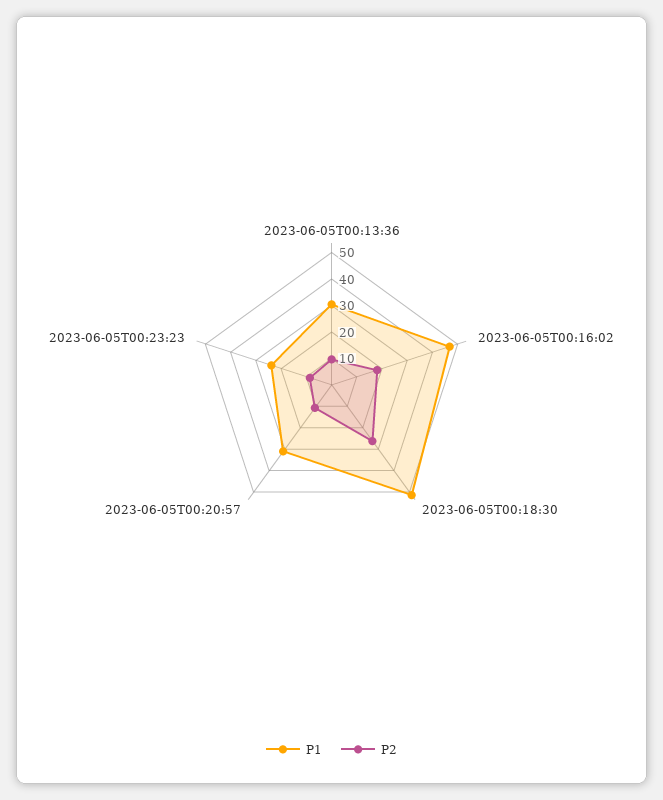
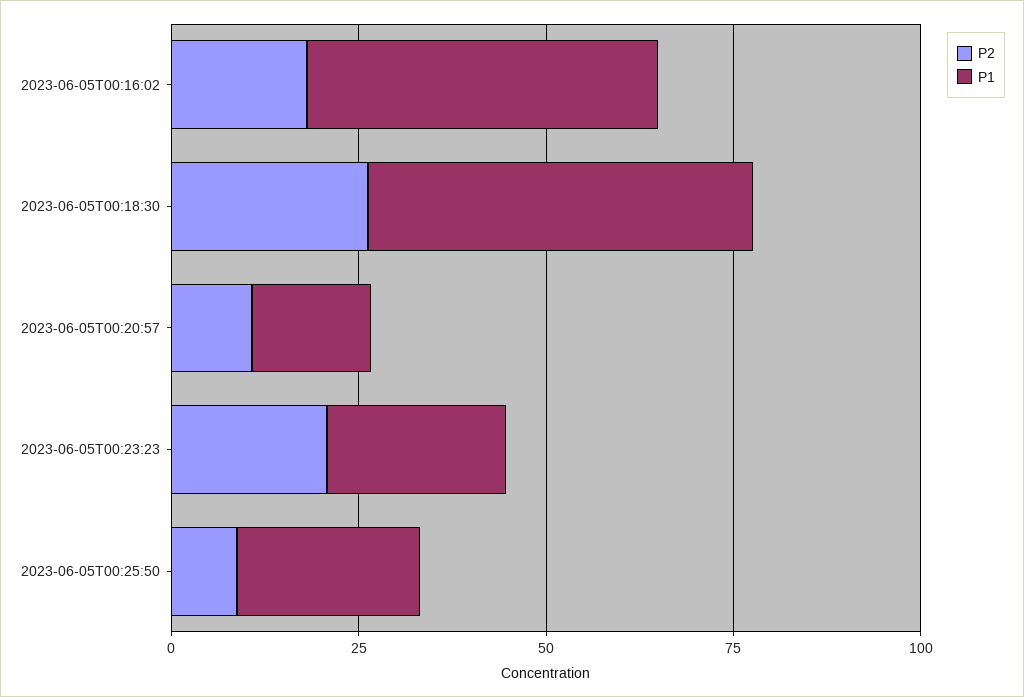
P1, 2023-06-05T00:13:36: 30 -> none
P2, 2023-06-05T00:13:36: 10 -> none
P1, 2023-06-05T00:20:57: 30 -> 15
P2, 2023-06-05T00:23:23: 10 -> 20
P2, 2023-06-05T00:25:50: none -> 10
P1, 2023-06-05T00:25:50: none -> 25

